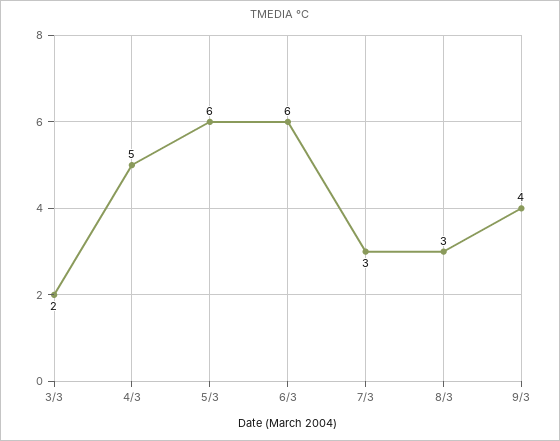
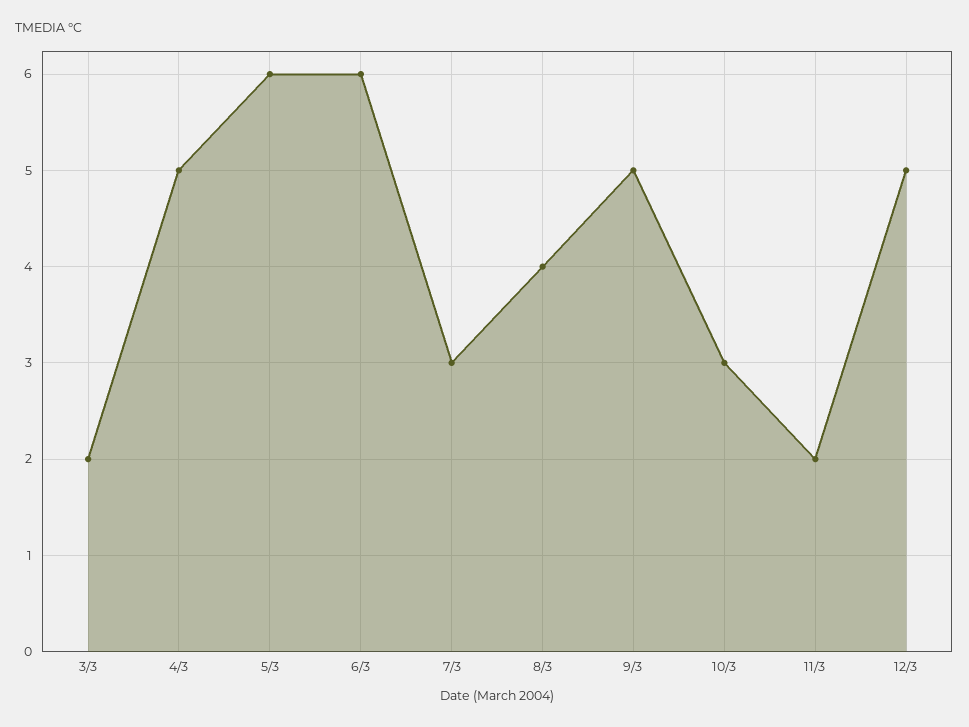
8/3: 3 -> 4
9/3: 4 -> 5
10/3: none -> 3
11/3: none -> 2
12/3: none -> 5

